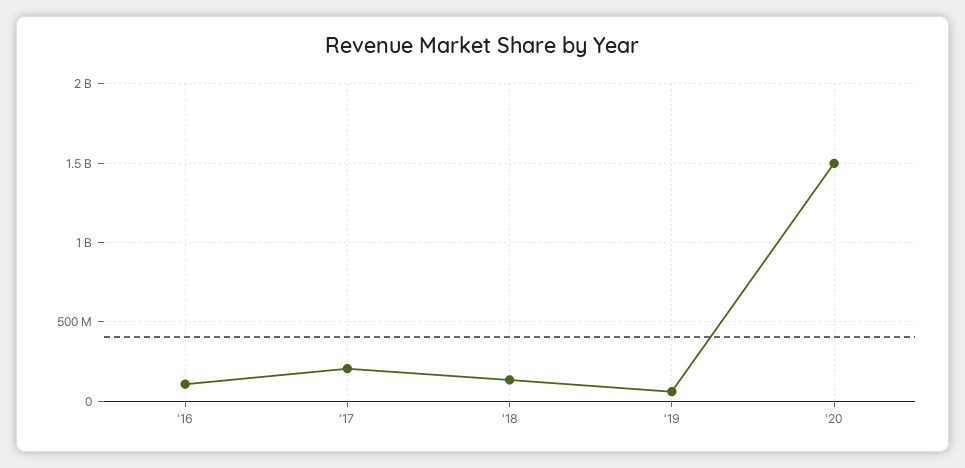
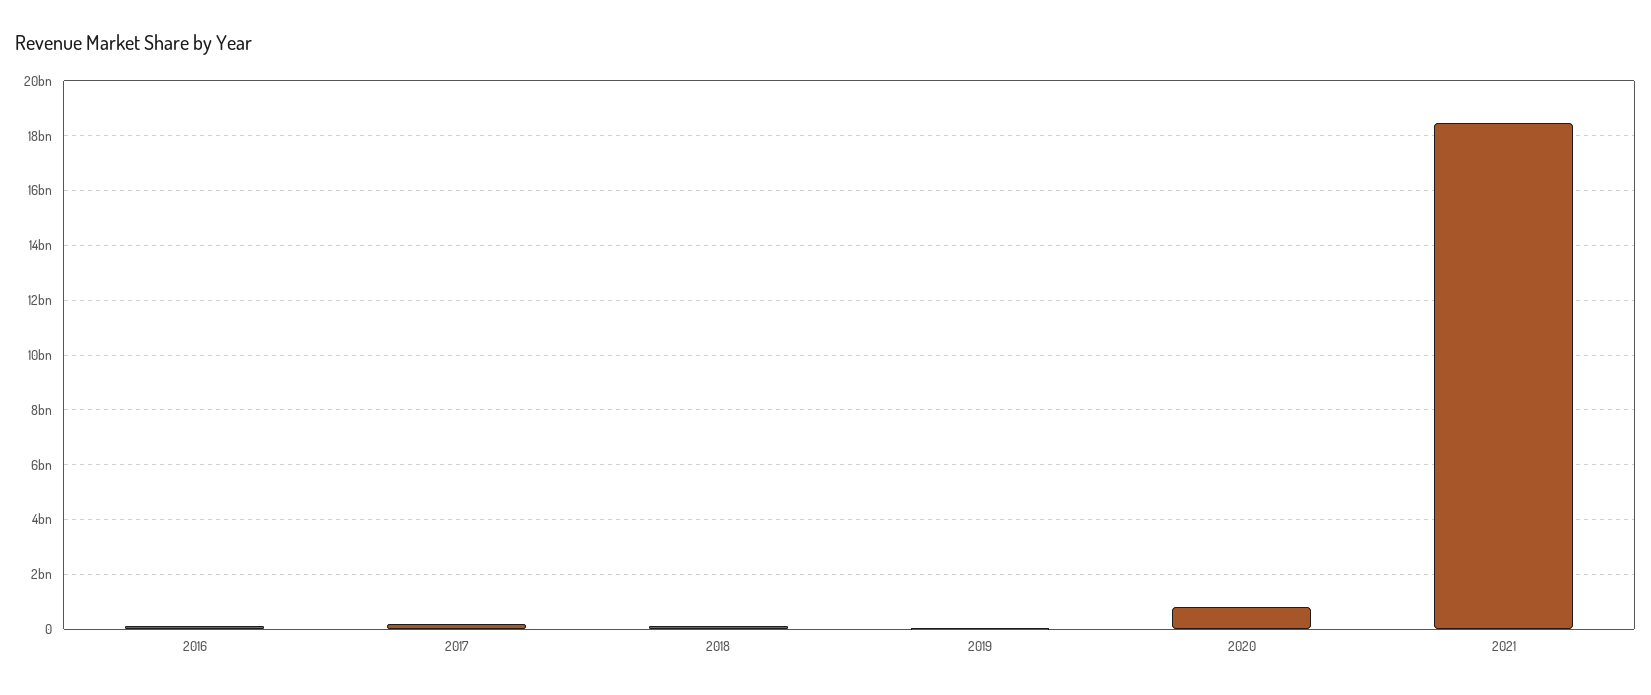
'20: 1500000000 -> 750000000
2021: none -> 18500000000

